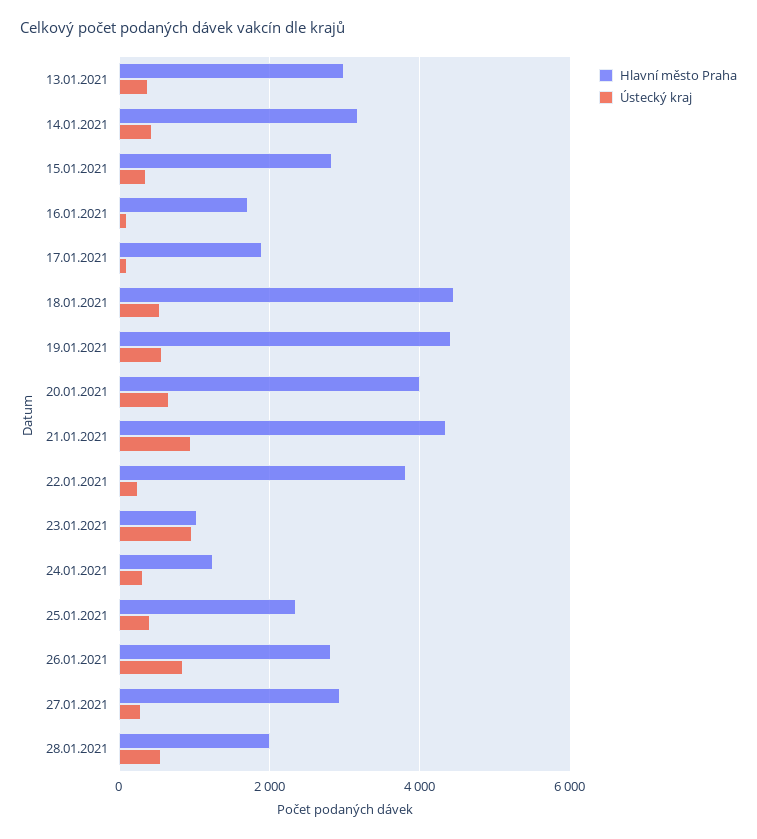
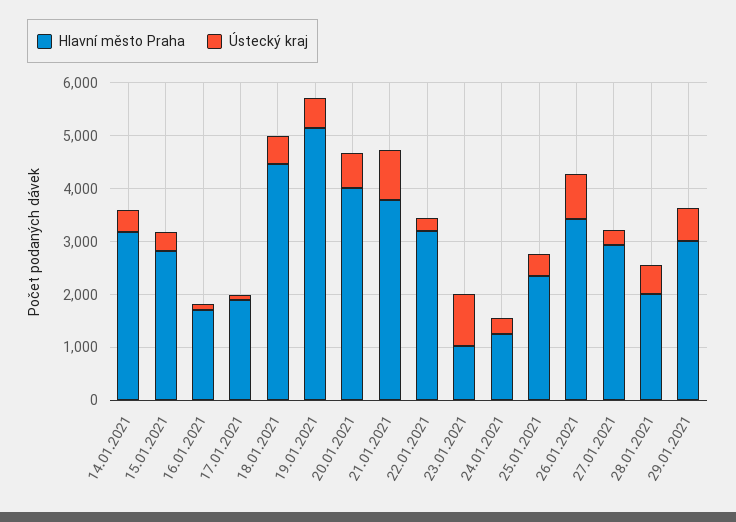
Hlavní město Praha, 13.01.2021: 3000 -> none
Ústecký kraj, 13.01.2021: 400 -> none
Hlavní město Praha, 19.01.2021: 4400 -> 5200
Hlavní město Praha, 21.01.2021: 4400 -> 3800
Hlavní město Praha, 22.01.2021: 3800 -> 3200
Hlavní město Praha, 26.01.2021: 2800 -> 3400
Hlavní město Praha, 29.01.2021: none -> 3000
Ústecký kraj, 29.01.2021: none -> 600

